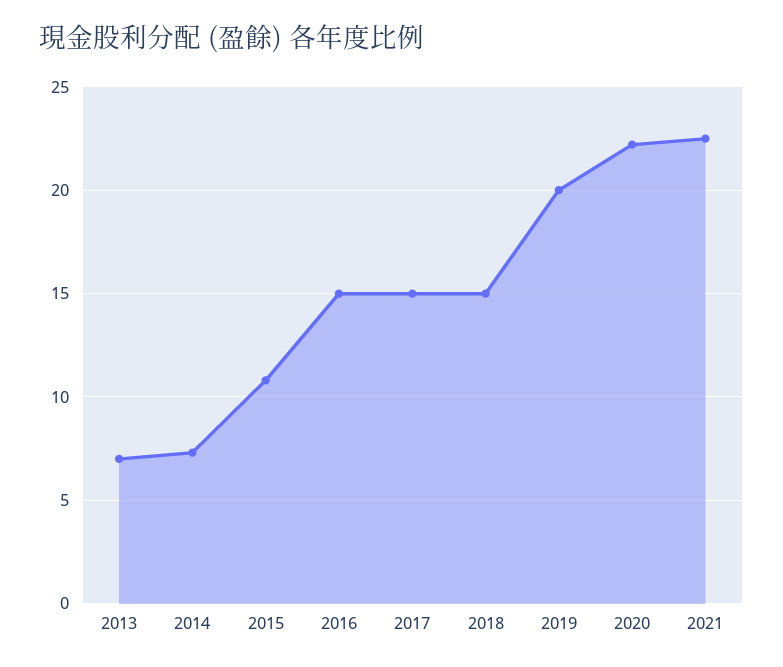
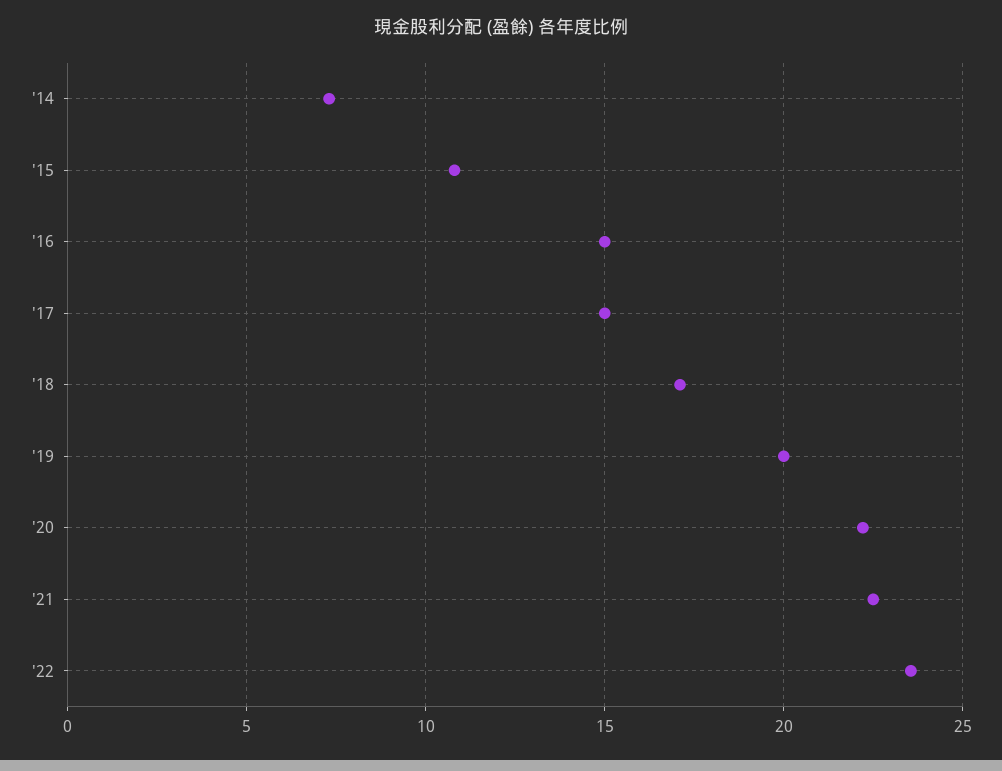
2013: 7 -> none
2018: 15 -> 17
'22: none -> 23.5

